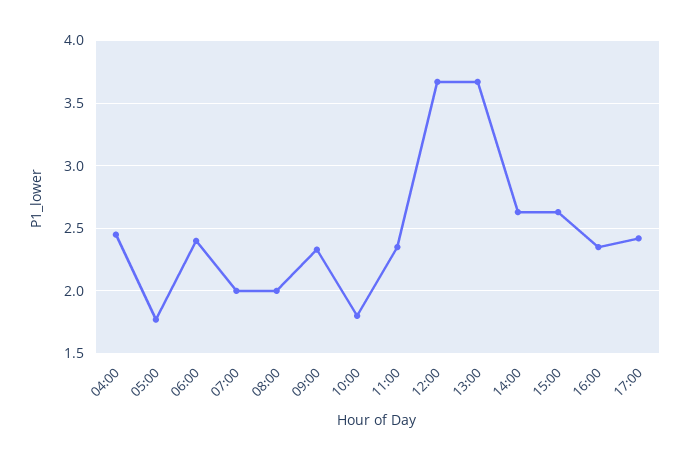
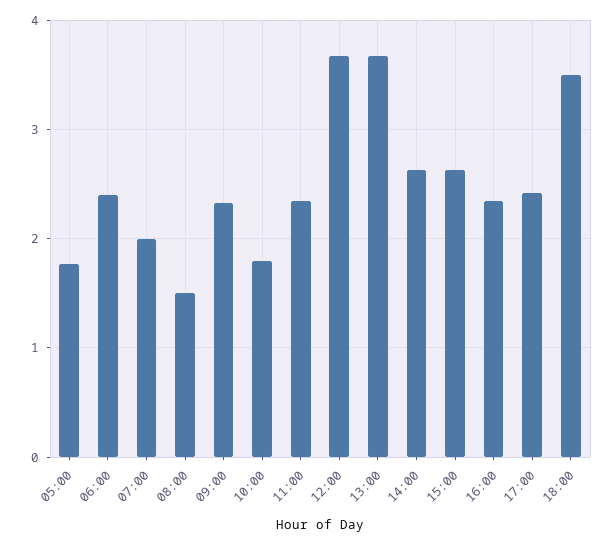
04:00: 2.45 -> none
08:00: 2 -> 1.5
18:00: none -> 3.5

